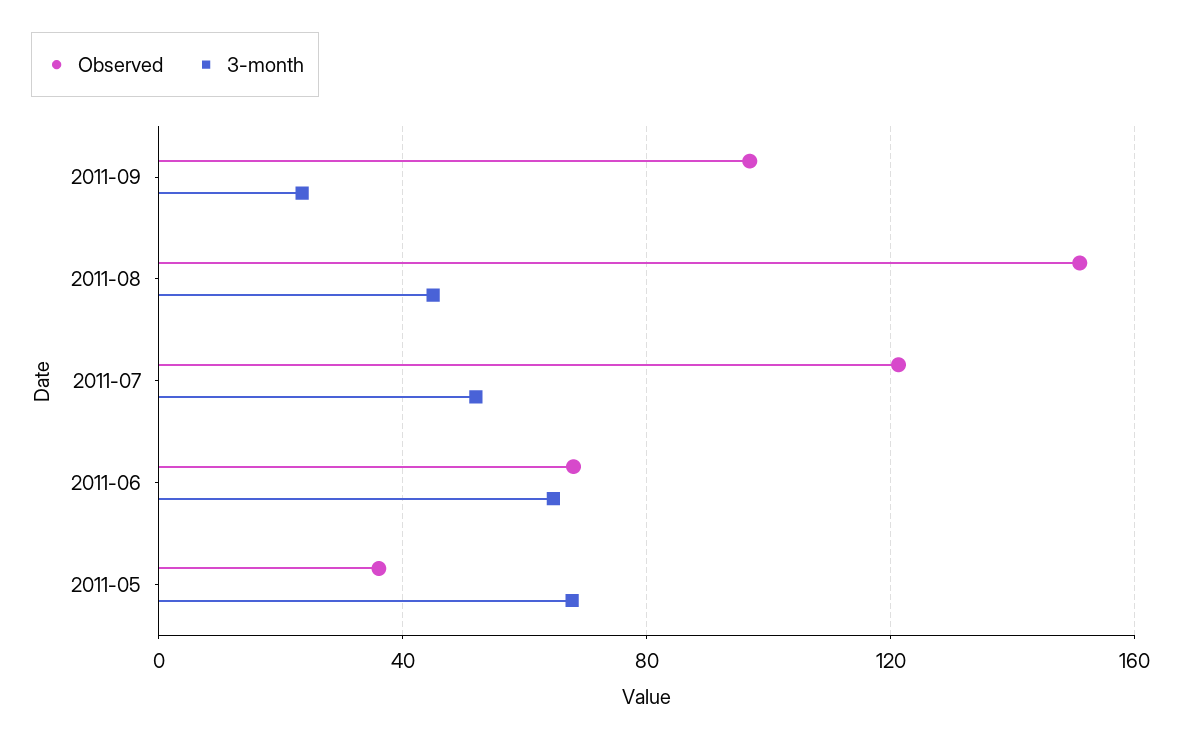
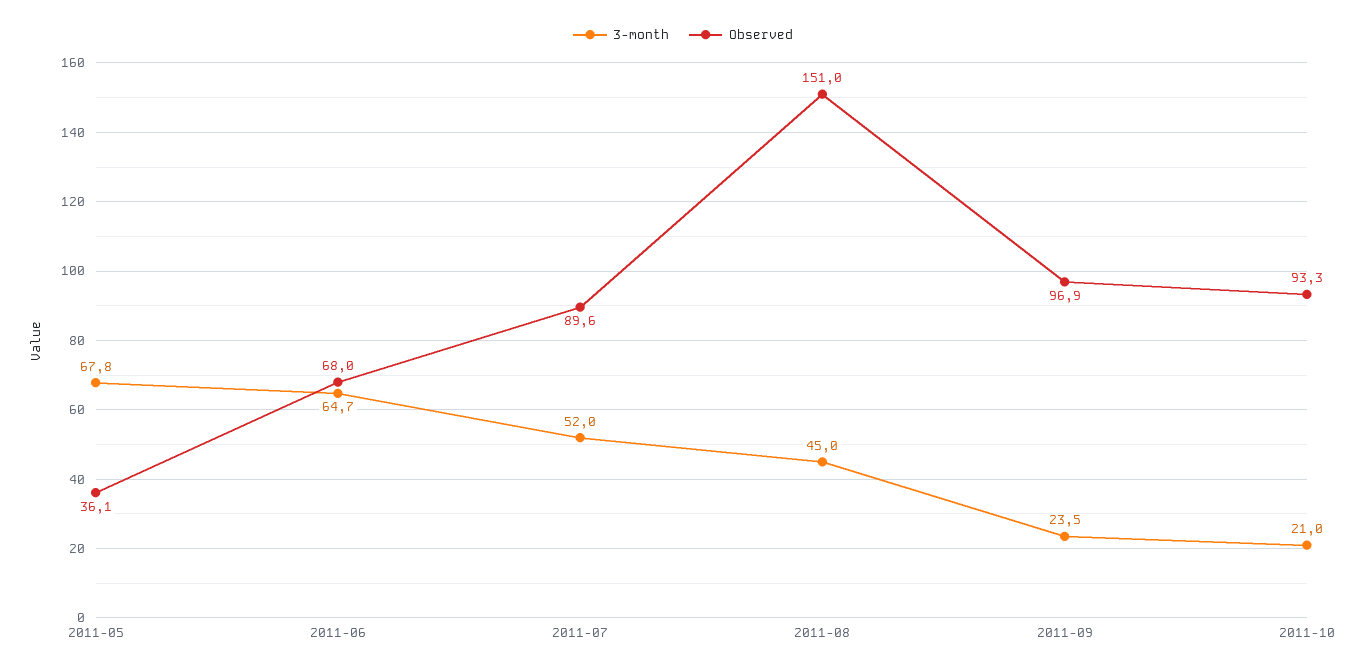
Observed, 2011-07: 120 -> 89.6
3-month, 2011-10: none -> 21
Observed, 2011-10: none -> 93.3

